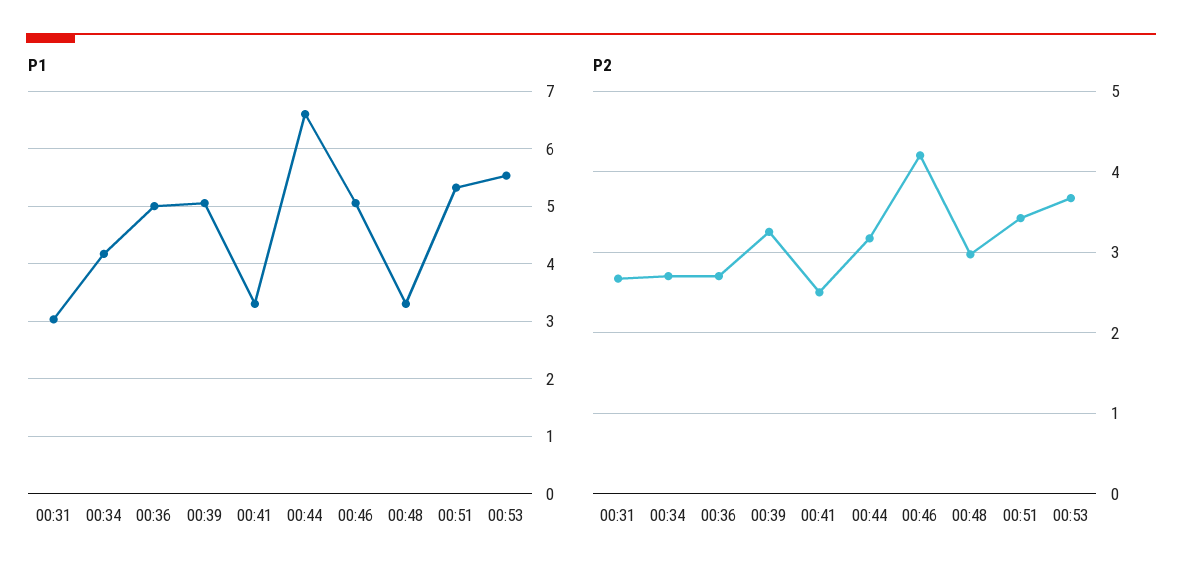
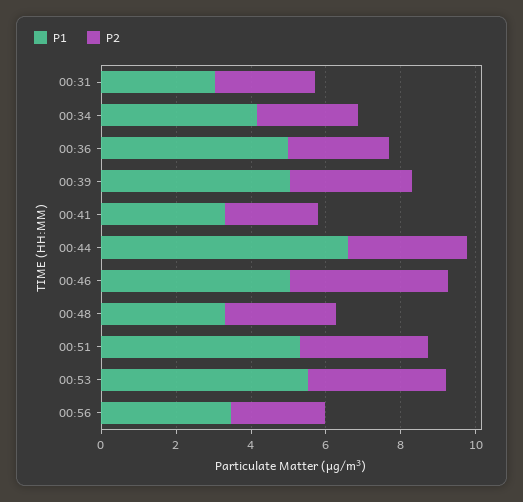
P1, 00:56: none -> 3.5
P2, 00:56: none -> 2.5

